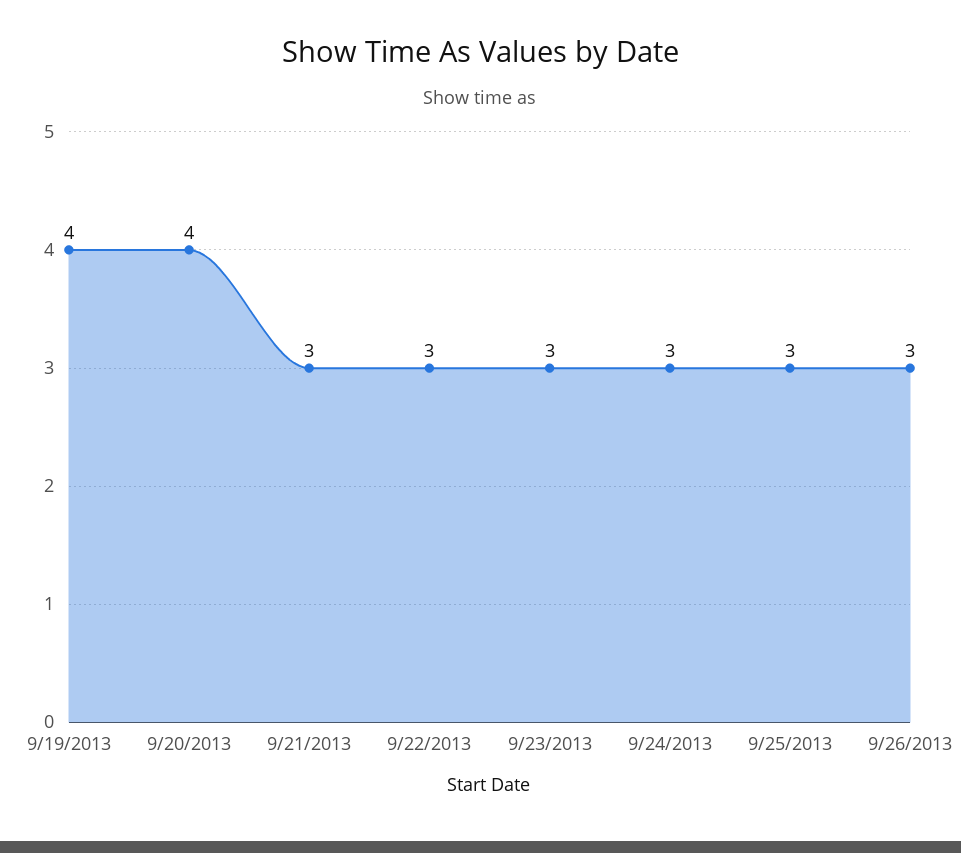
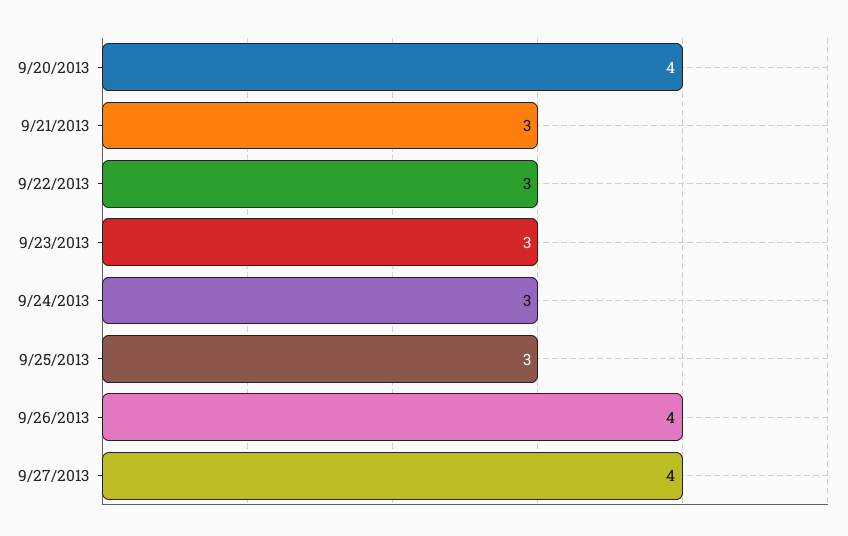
9/19/2013: 4 -> none
9/26/2013: 3 -> 4
9/27/2013: none -> 4

